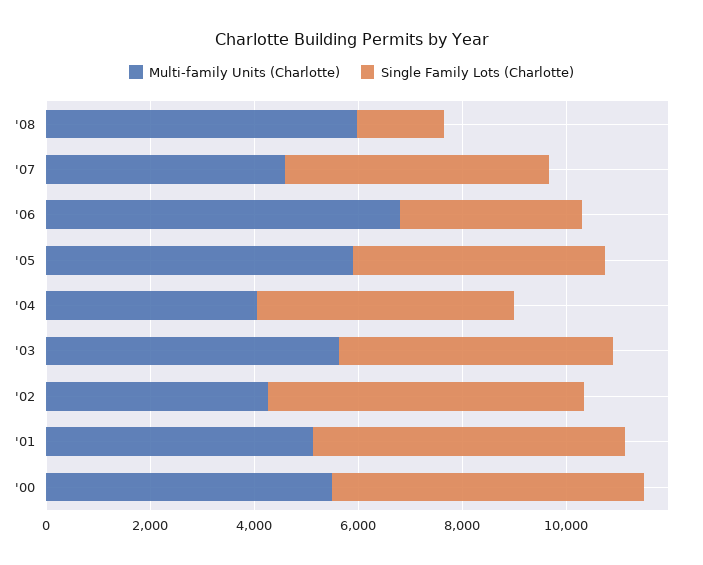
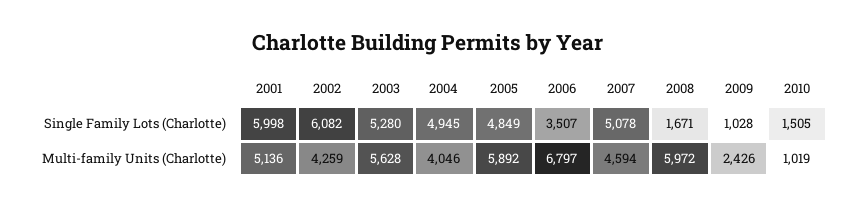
Multi-family Units (Charlotte), '00: 5500 -> none
Single Family Lots (Charlotte), '00: 6000 -> none
Single Family Lots (Charlotte), 2009: none -> 1028
Single Family Lots (Charlotte), 2010: none -> 1505
Multi-family Units (Charlotte), 2009: none -> 2426
Multi-family Units (Charlotte), 2010: none -> 1019

